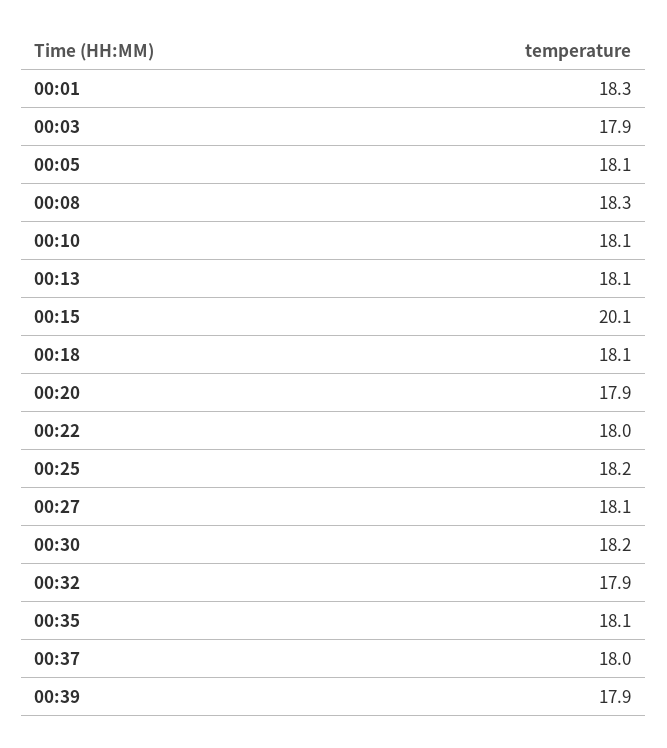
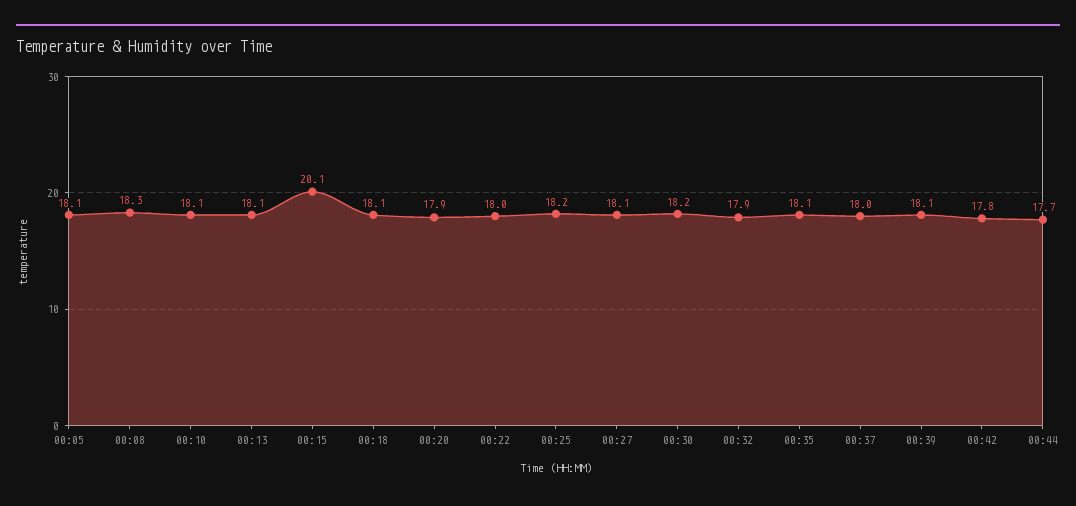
00:01: 18.3 -> none
00:03: 17.9 -> none
00:39: 17.9 -> 18.1
00:42: none -> 17.8
00:44: none -> 17.7

